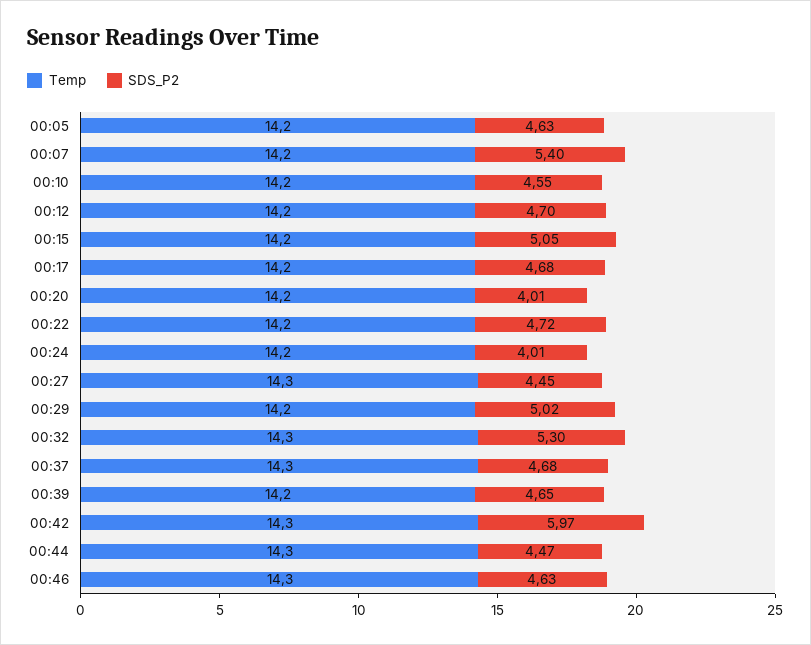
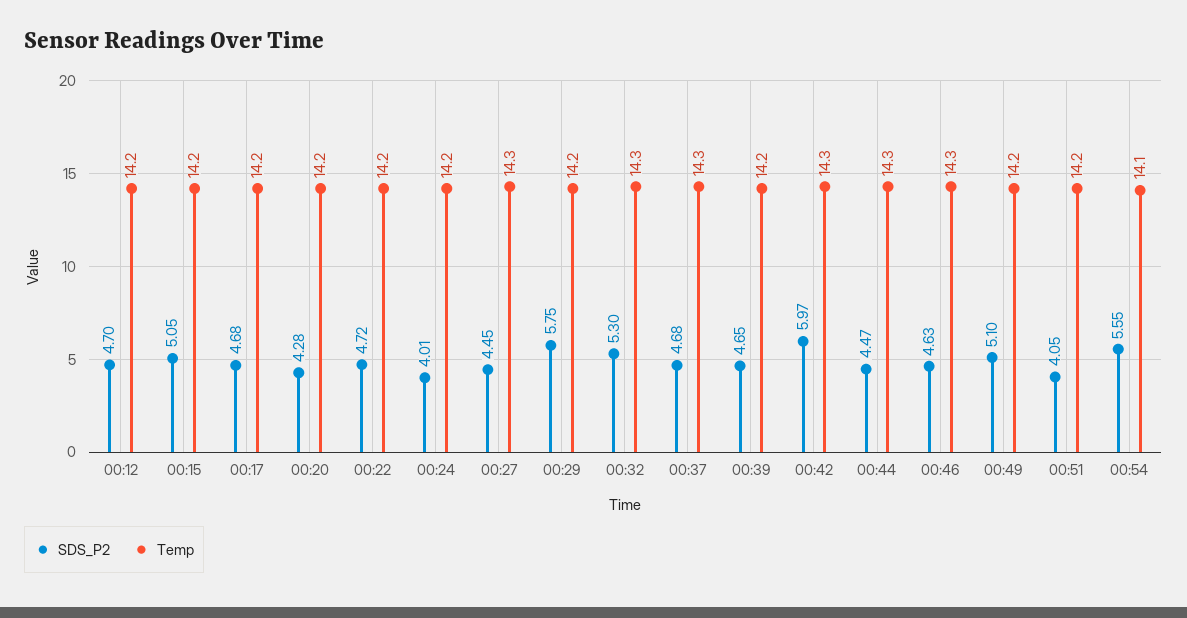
Temp, 00:05: 14.2 -> none
SDS_P2, 00:05: 4.63 -> none
Temp, 00:07: 14.2 -> none
SDS_P2, 00:07: 5.4 -> none
Temp, 00:10: 14.2 -> none
SDS_P2, 00:10: 4.55 -> none
SDS_P2, 00:20: 4.01 -> 4.28
SDS_P2, 00:29: 5.02 -> 5.75
SDS_P2, 00:49: none -> 5.1
Temp, 00:49: none -> 14.2
SDS_P2, 00:51: none -> 4.05
Temp, 00:51: none -> 14.2
SDS_P2, 00:54: none -> 5.55
Temp, 00:54: none -> 14.1

